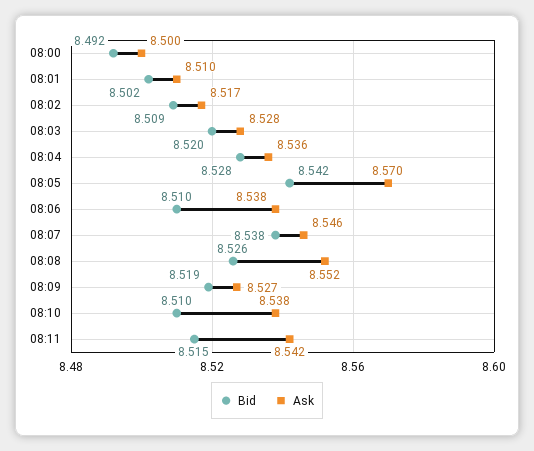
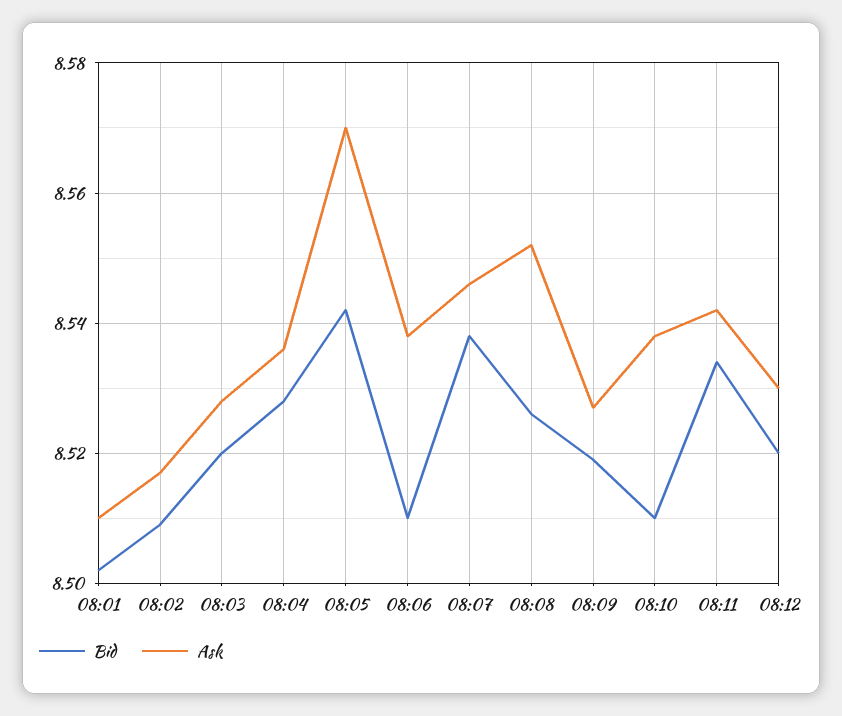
Bid, 08:00: 8.492 -> none
Ask, 08:00: 8.5 -> none
Bid, 08:11: 8.515 -> 8.535
Bid, 08:12: none -> 8.52
Ask, 08:12: none -> 8.53

